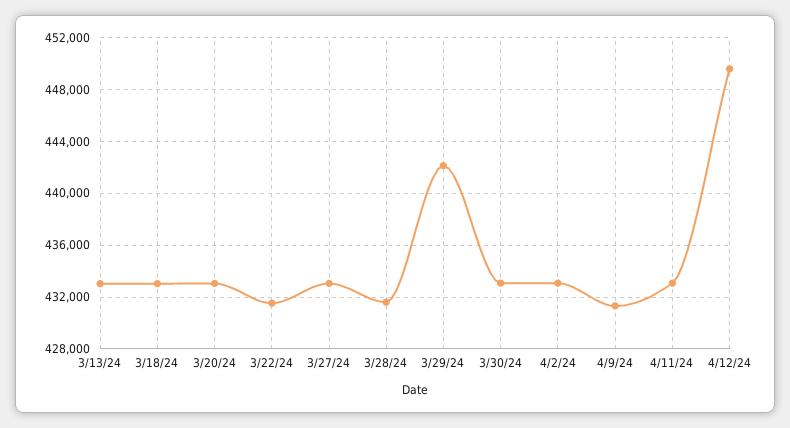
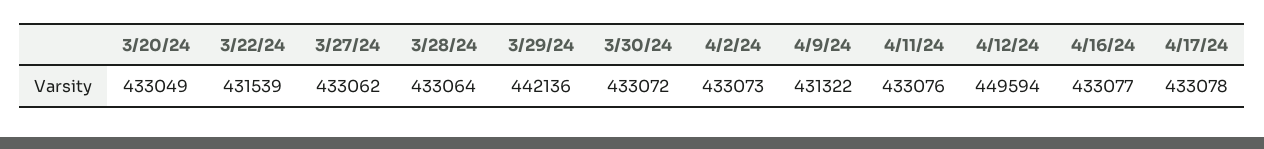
3/13/24: 433000 -> none
3/18/24: 433000 -> none
3/28/24: 431500 -> 433064
4/16/24: none -> 433077
4/17/24: none -> 433078

